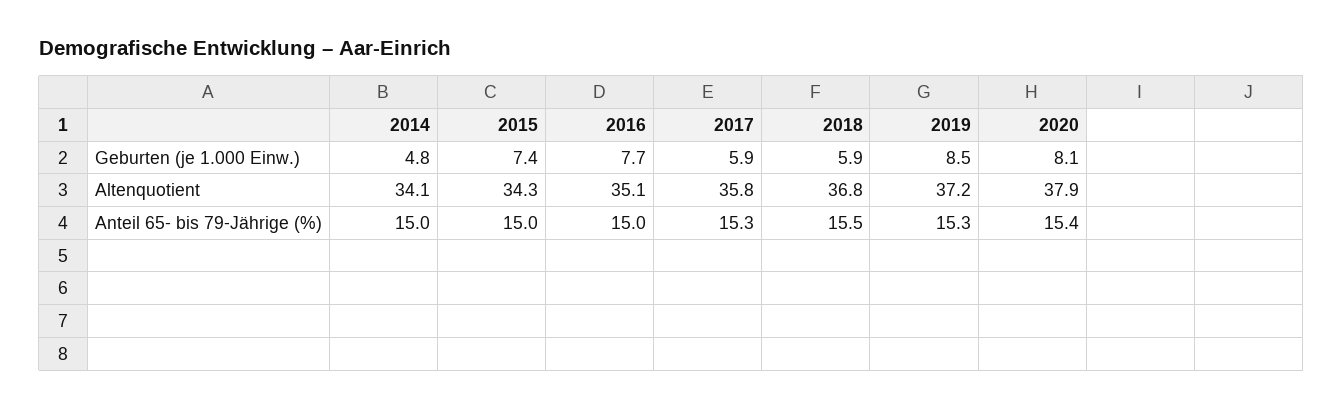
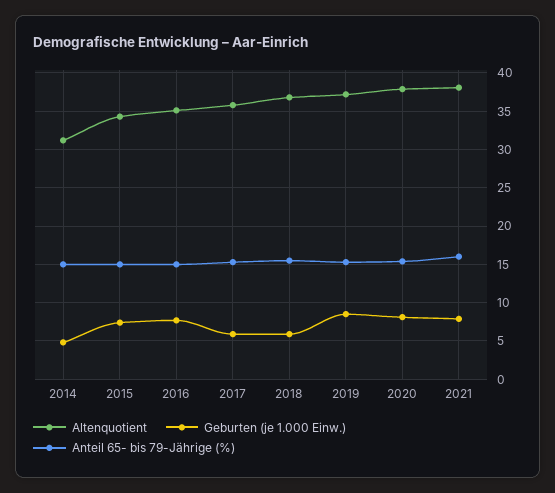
Altenquotient, 2014: 34.1 -> 31
Altenquotient, 2021: none -> 38
Geburten (je 1.000 Einw.), 2021: none -> 8
Anteil 65- bis 79-Jährige (%), 2021: none -> 16

